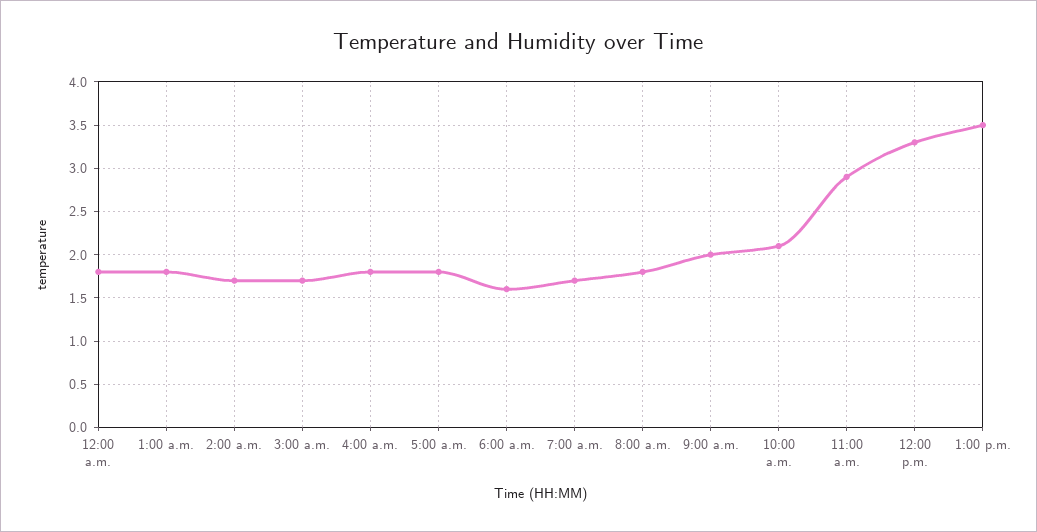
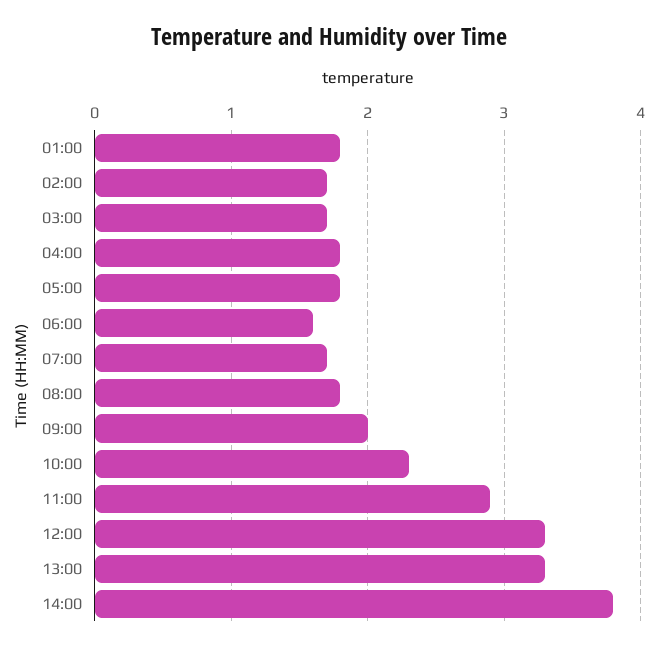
12:00 a.m.: 1.8 -> none
10:00 a.m.: 2.1 -> 2.3
1:00 p.m.: 3.5 -> 3.3
14:00: none -> 3.8

